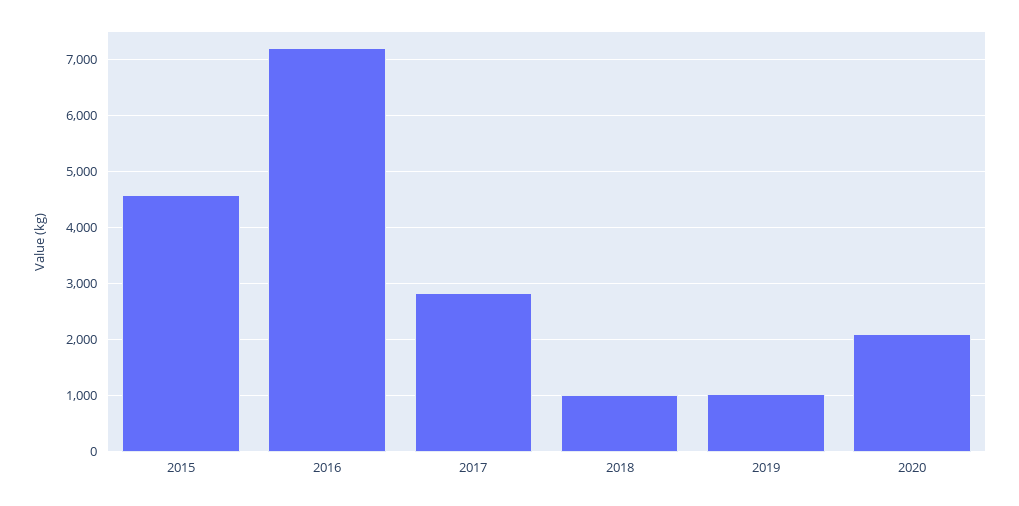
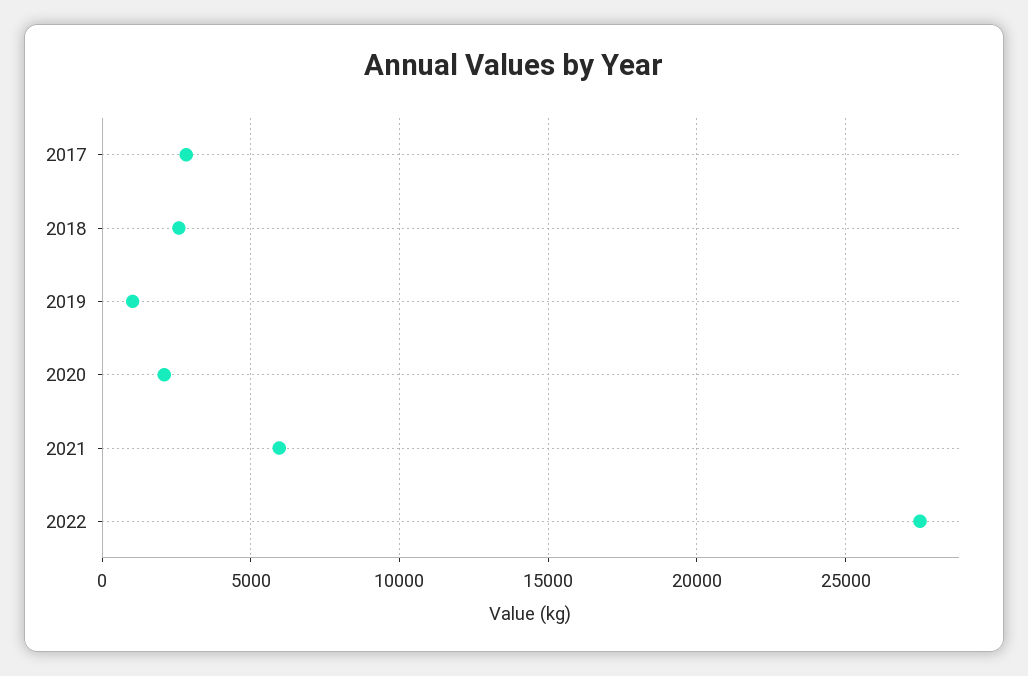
2015: 4600 -> none
2016: 7200 -> none
2018: 1000 -> 2500
2021: none -> 6000
2022: none -> 27500

